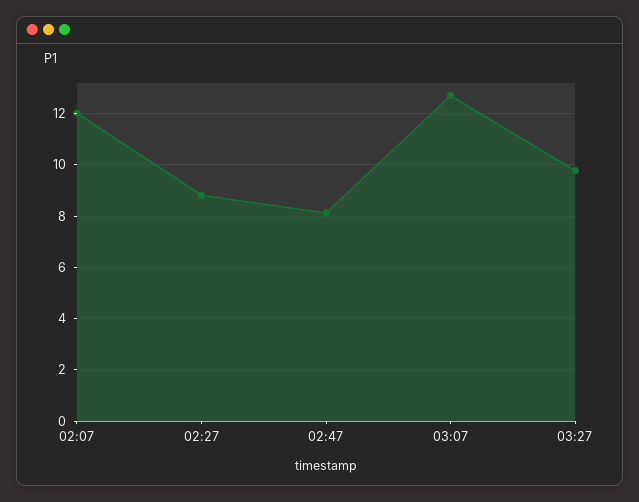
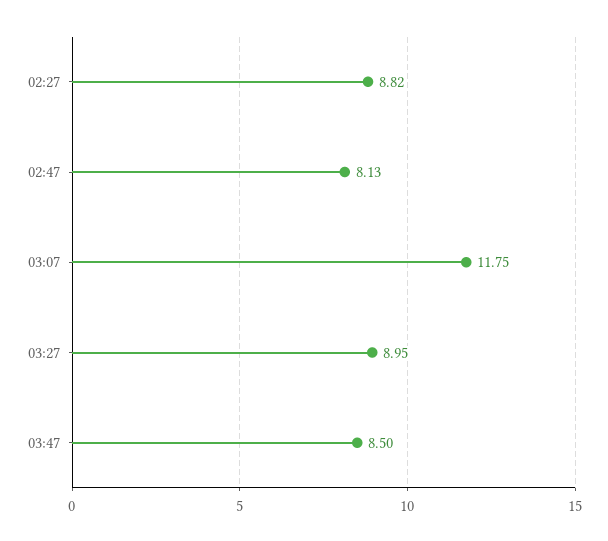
02:07: 12 -> none
03:07: 12.75 -> 11.75
03:27: 9.75 -> 8.95
03:47: none -> 8.5

